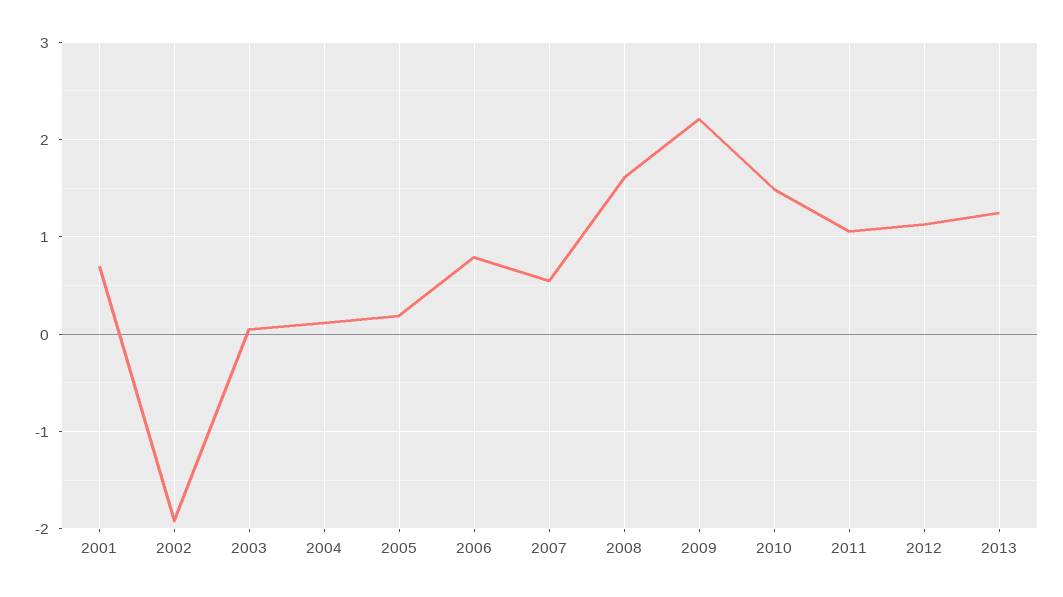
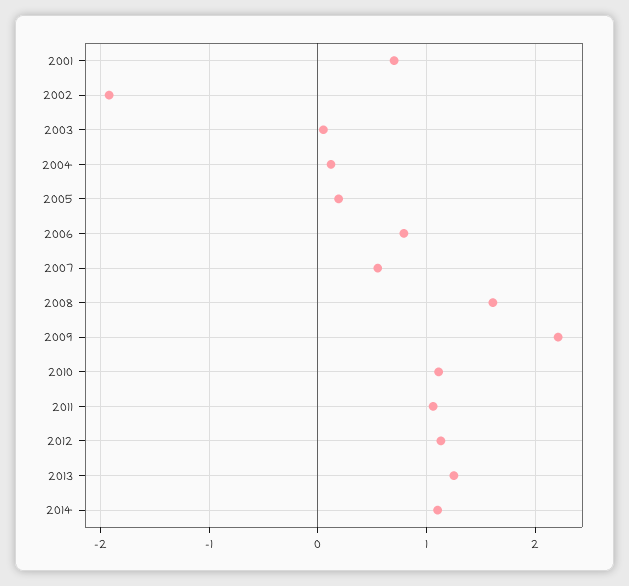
2010: 1.5 -> 1.1
2014: none -> 1.1

